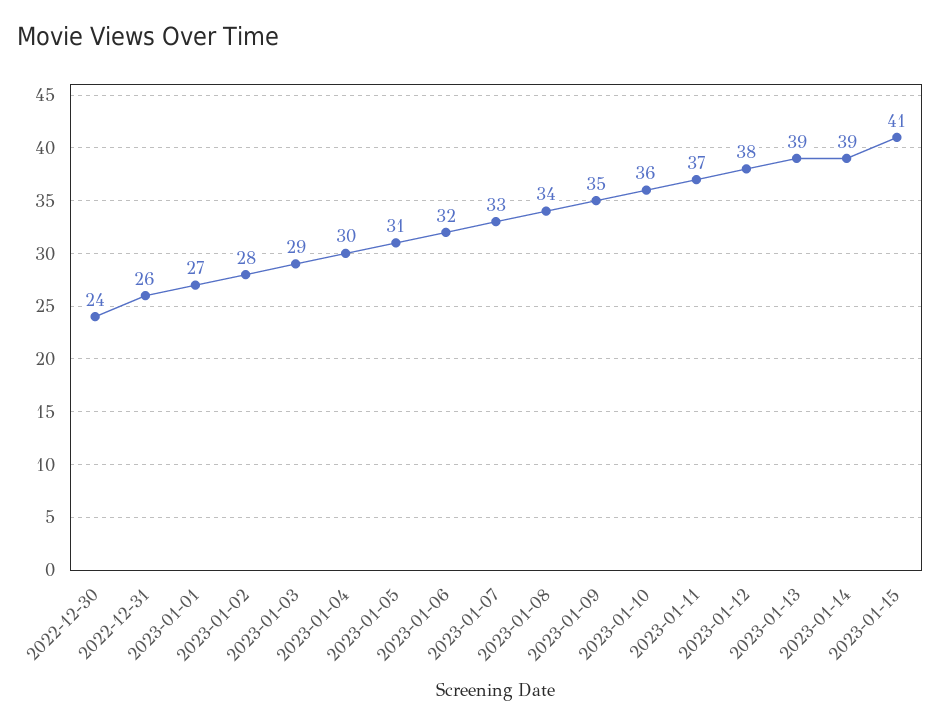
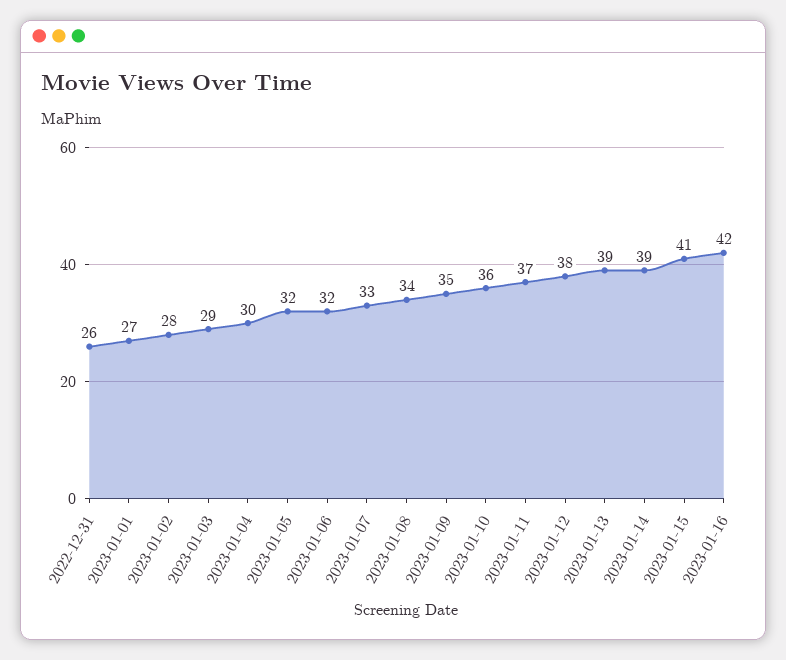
2022-12-30: 24 -> none
2023-01-05: 31 -> 32
2023-01-16: none -> 42

